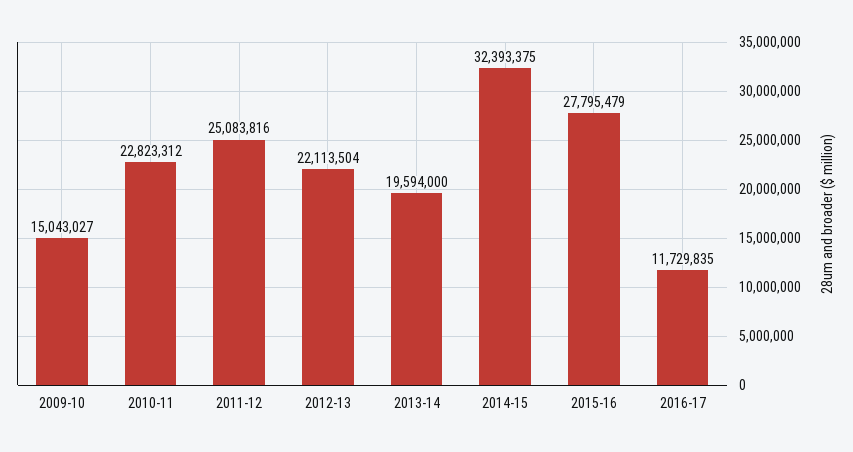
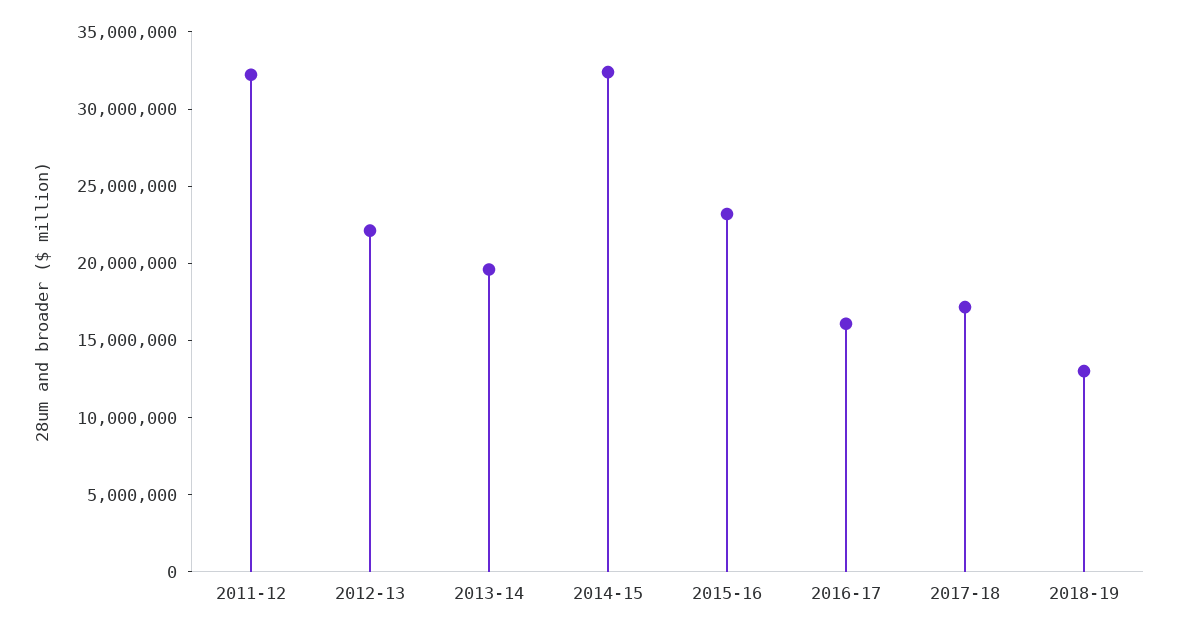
2009-10: 15043027 -> none
2010-11: 22823312 -> none
2011-12: 25083816 -> 32000000
2015-16: 27795479 -> 23000000
2016-17: 11729835 -> 16000000
2017-18: none -> 17000000
2018-19: none -> 13000000

